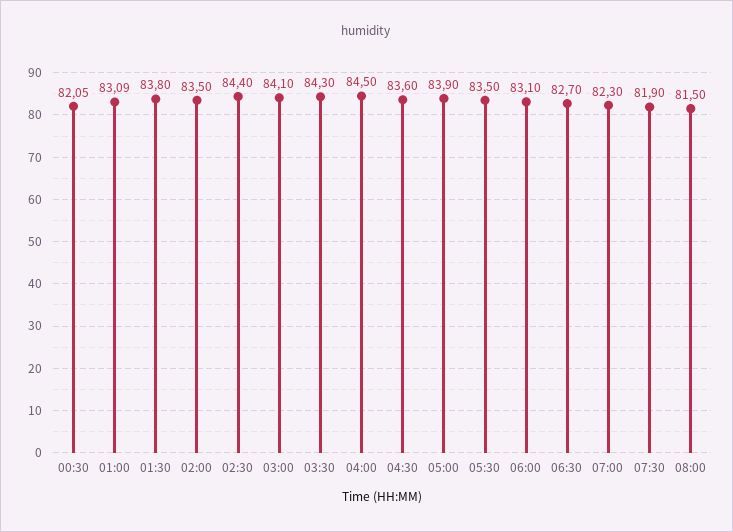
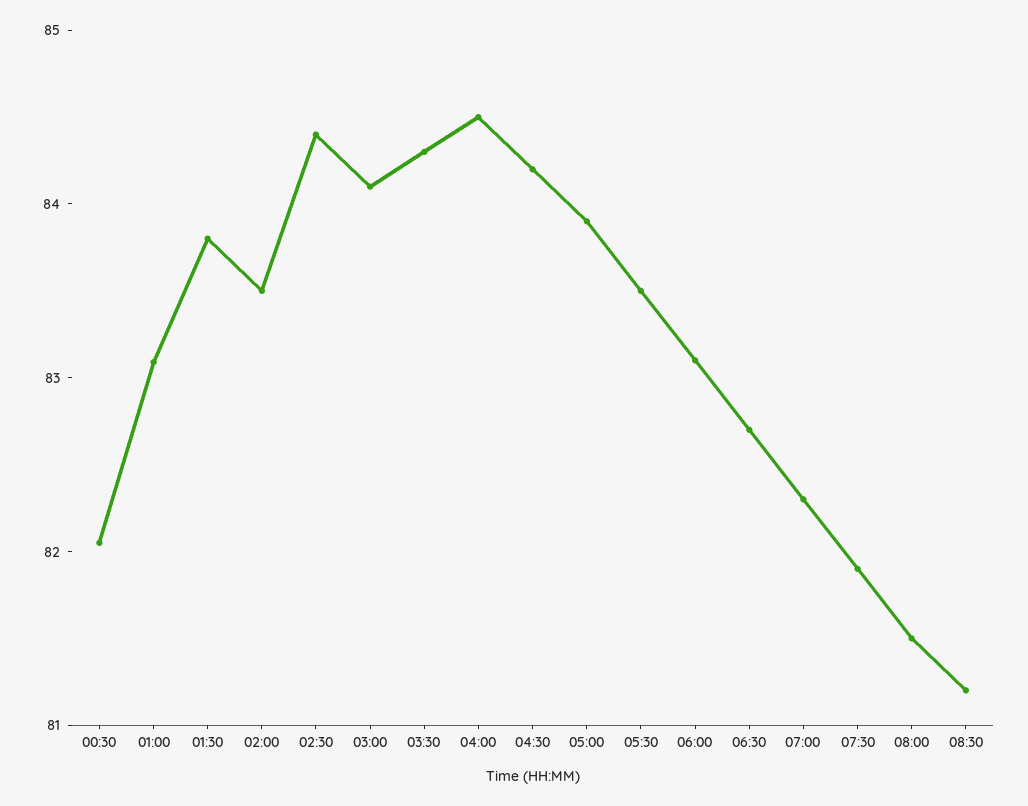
04:30: 83.6 -> 84.2
08:30: none -> 81.2

